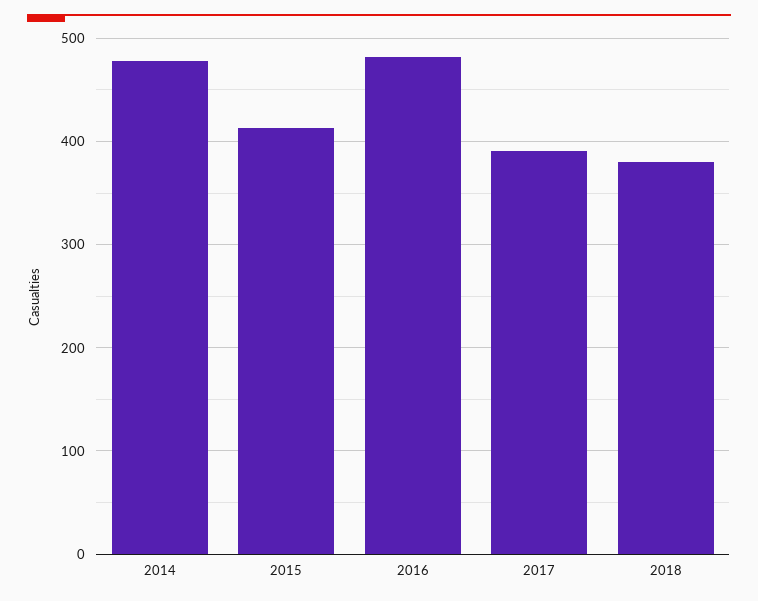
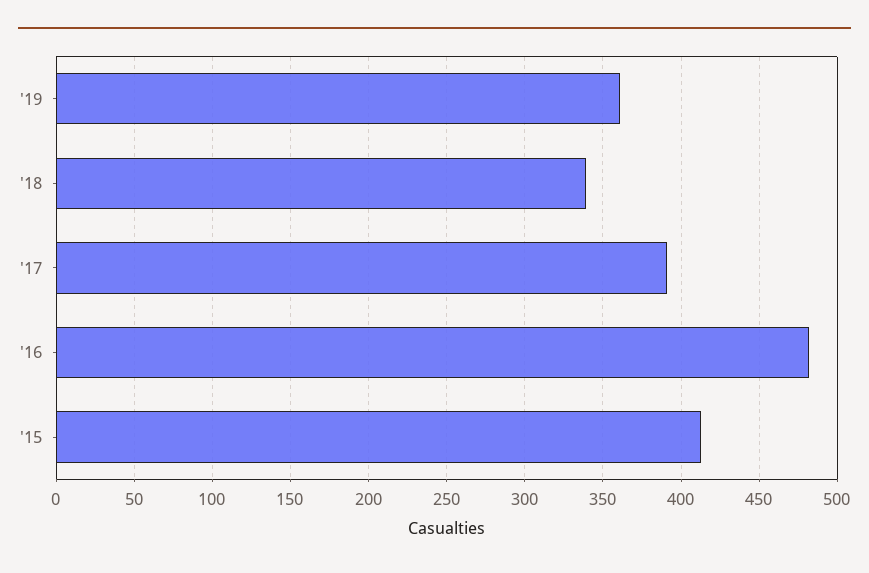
2014: 480 -> none
2018: 380 -> 340
'19: none -> 360

